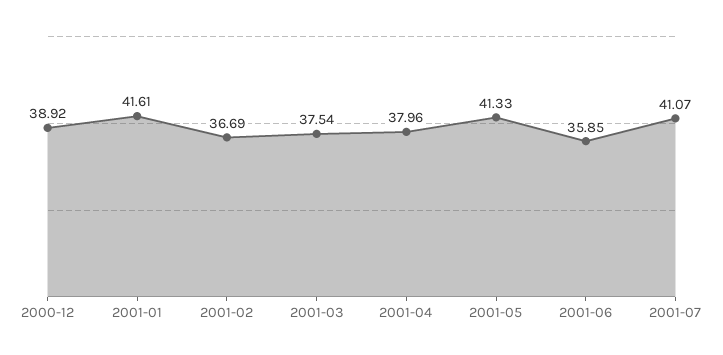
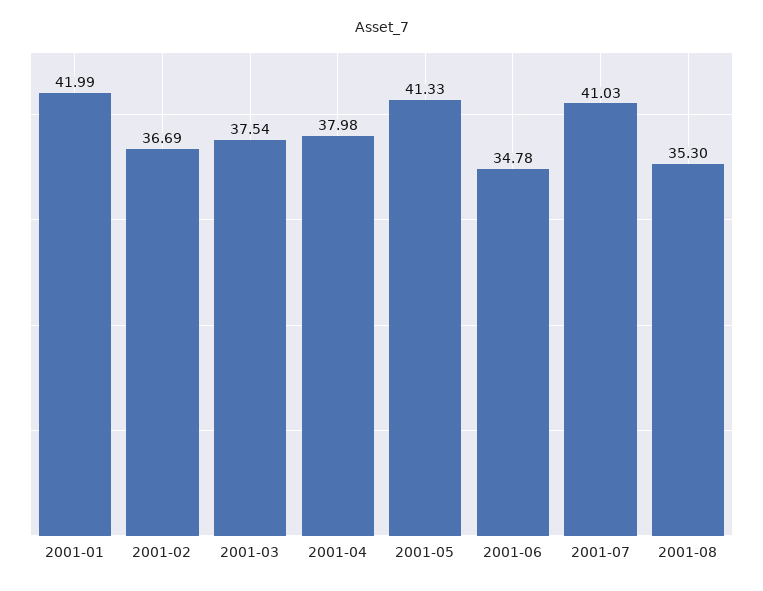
2000-12: 38.92 -> none
2001-01: 41.61 -> 41.99
2001-04: 37.96 -> 37.98
2001-06: 35.85 -> 34.78
2001-07: 41.07 -> 41.03
2001-08: none -> 35.3

